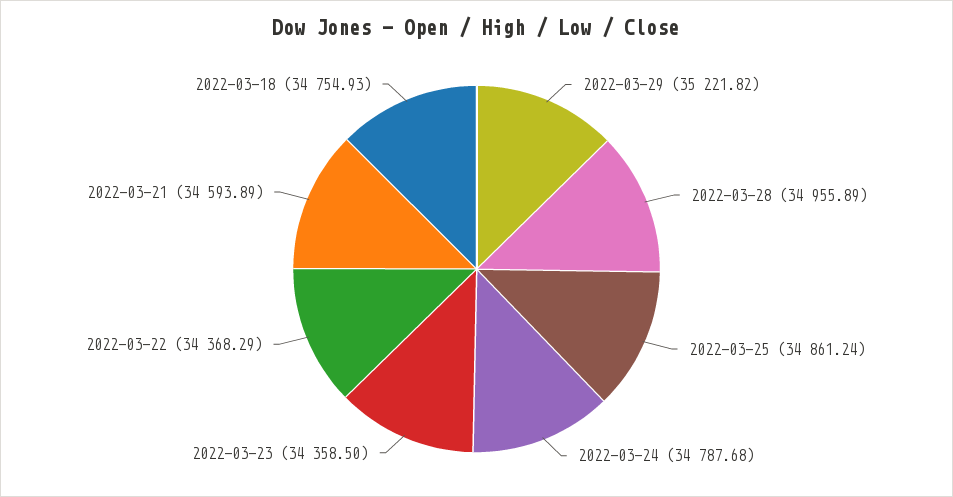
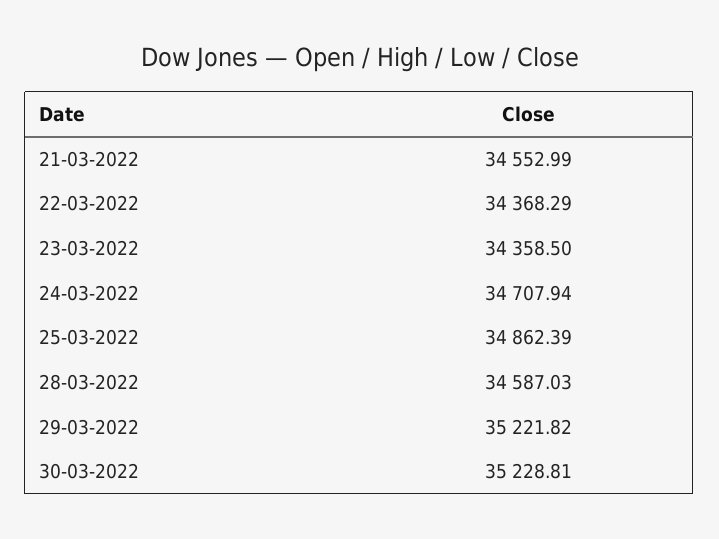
2022-03-28: 34955.89 -> 34587.03
2022-03-25: 34861.24 -> 34862.39
2022-03-24: 34787.68 -> 34707.94
2022-03-21: 34593.89 -> 34552.99
2022-03-18: 34754.93 -> none
30-03-2022: none -> 35228.81

